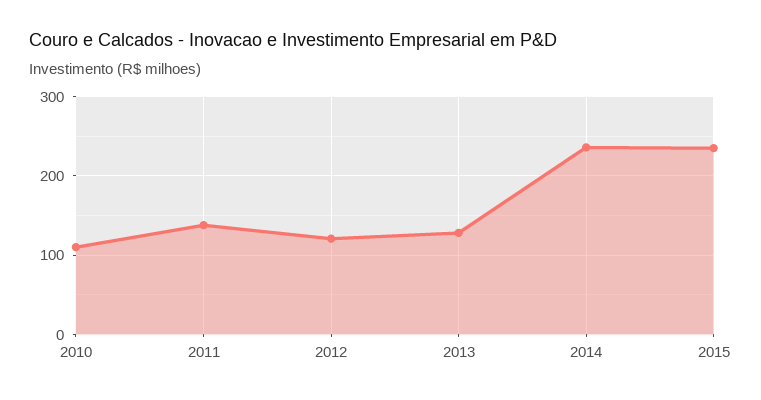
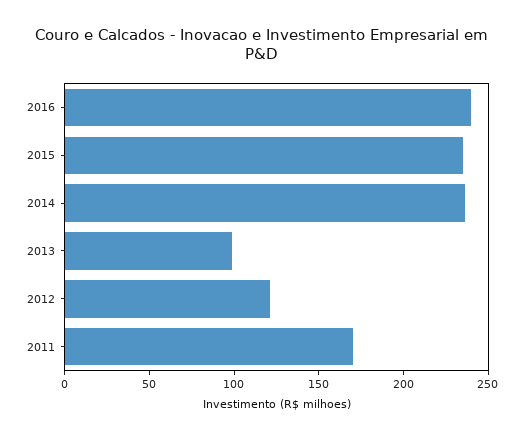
2010: 110 -> none
2011: 140 -> 170
2013: 130 -> 100
2016: none -> 240

